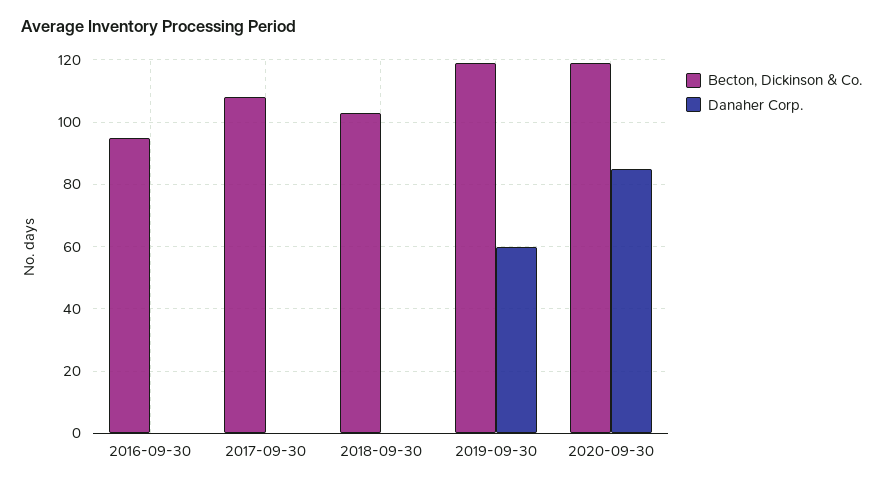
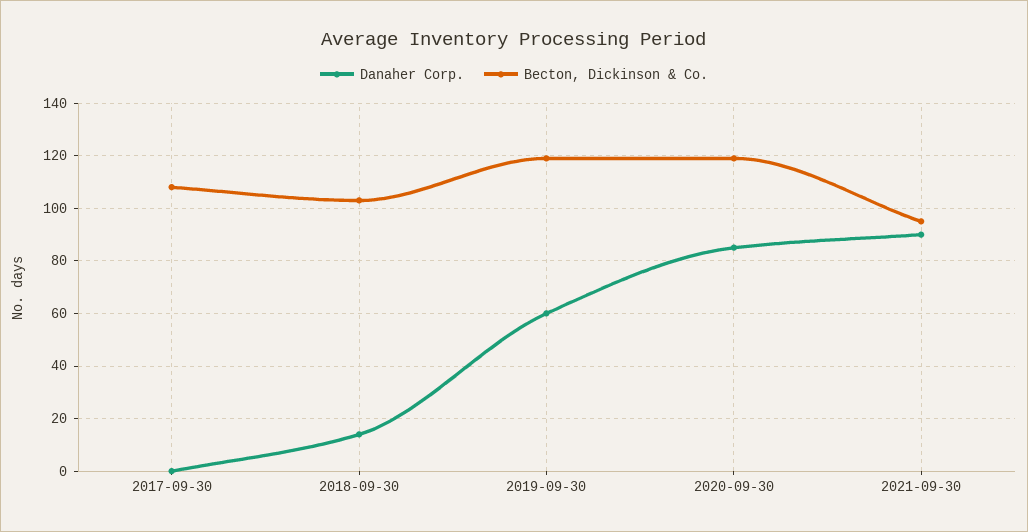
Becton, Dickinson & Co., 2016-09-30: 95 -> none
Danaher Corp., 2016-09-30: 0 -> none
Danaher Corp., 2018-09-30: 0 -> 15
Danaher Corp., 2021-09-30: none -> 90
Becton, Dickinson & Co., 2021-09-30: none -> 95

